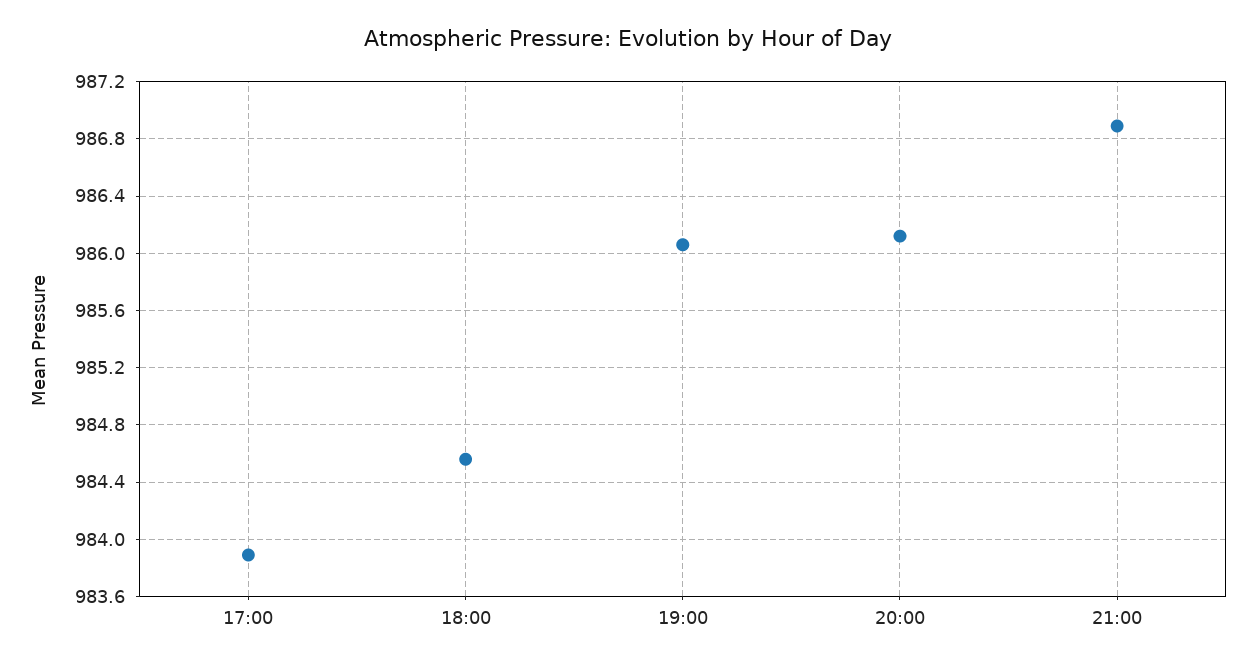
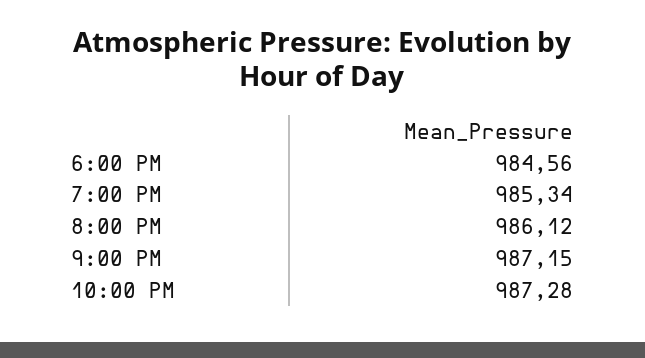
17:00: 983.9 -> none
19:00: 986.05 -> 985.34
21:00: 986.9 -> 987.15
10:00 PM: none -> 987.28

